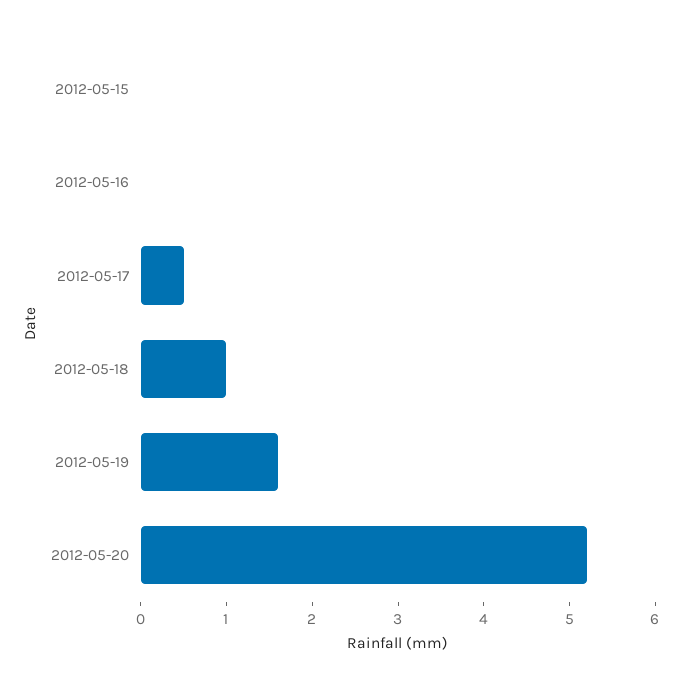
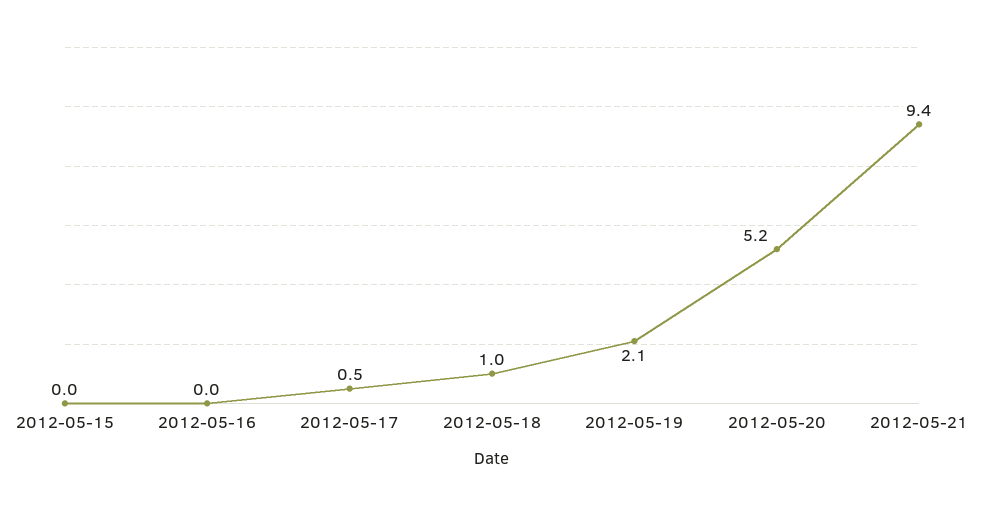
2012-05-19: 1.6 -> 2.1
2012-05-21: none -> 9.4

